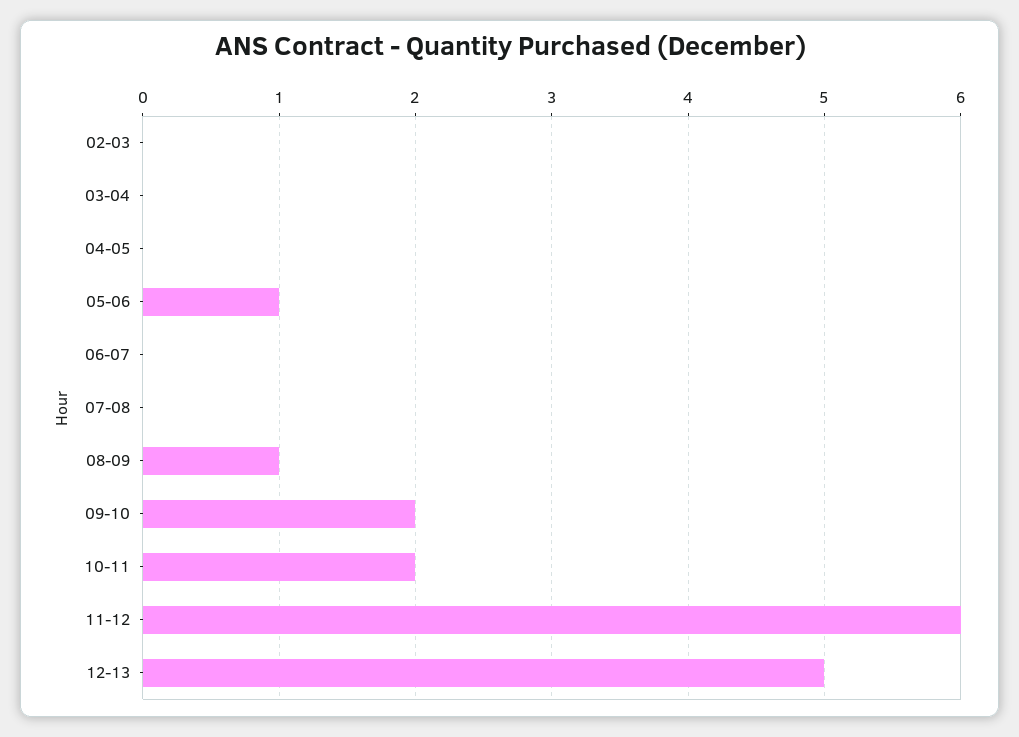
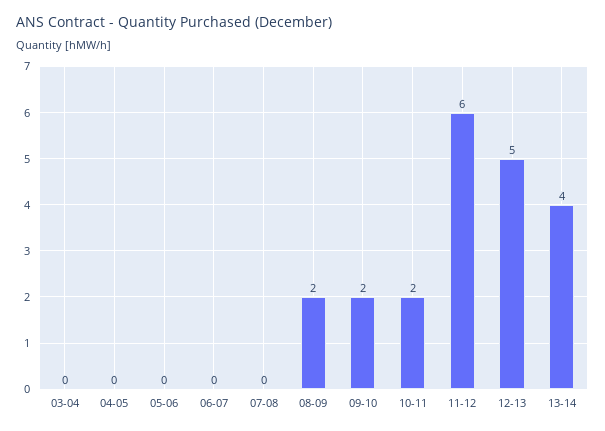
02-03: 0 -> none
05-06: 1 -> 0
08-09: 1 -> 2
13-14: none -> 4

